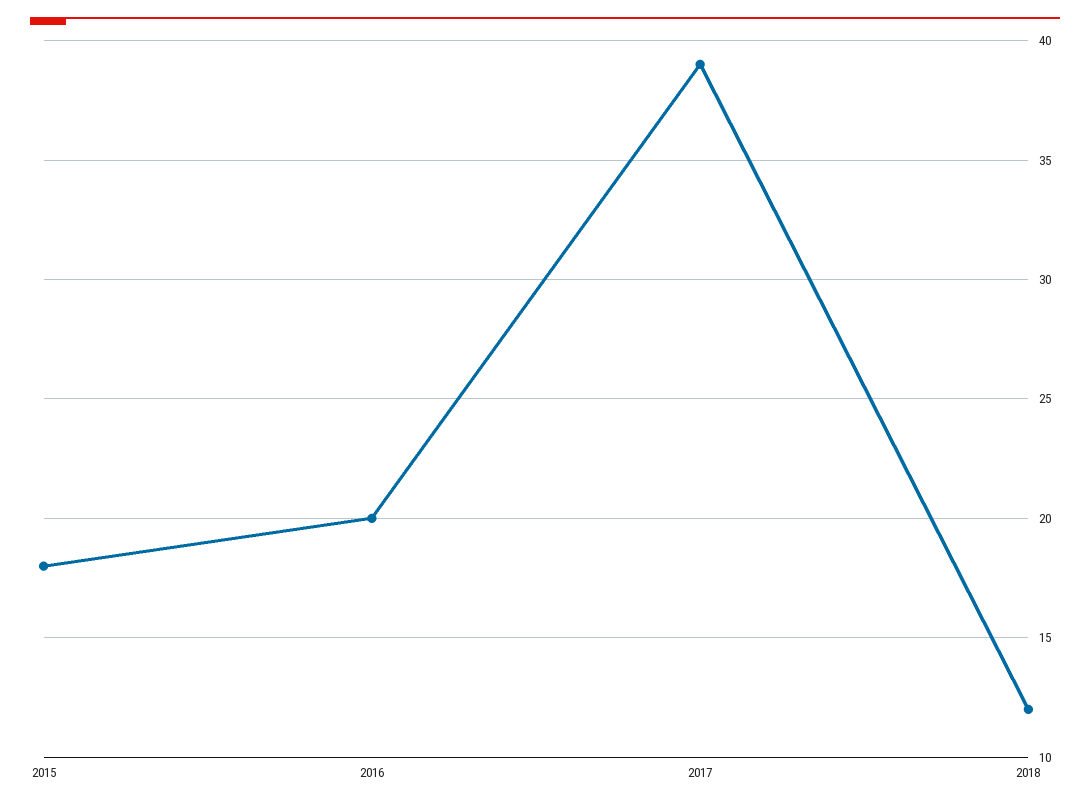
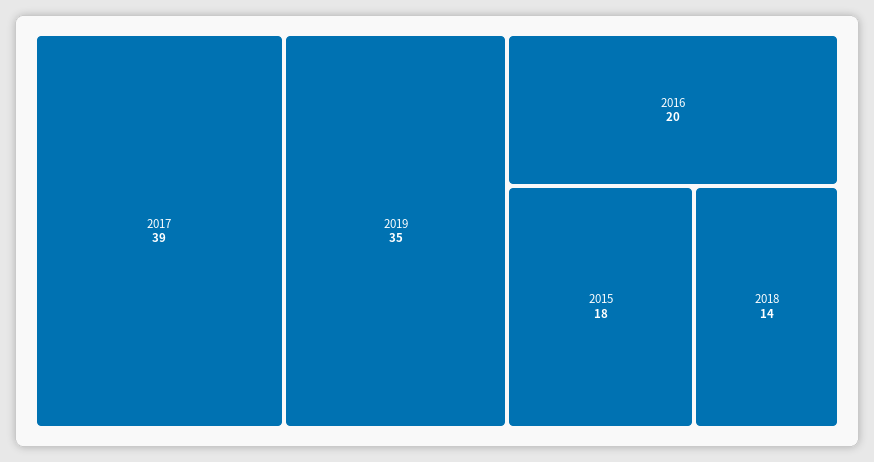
2018: 12 -> 14
2019: none -> 35

